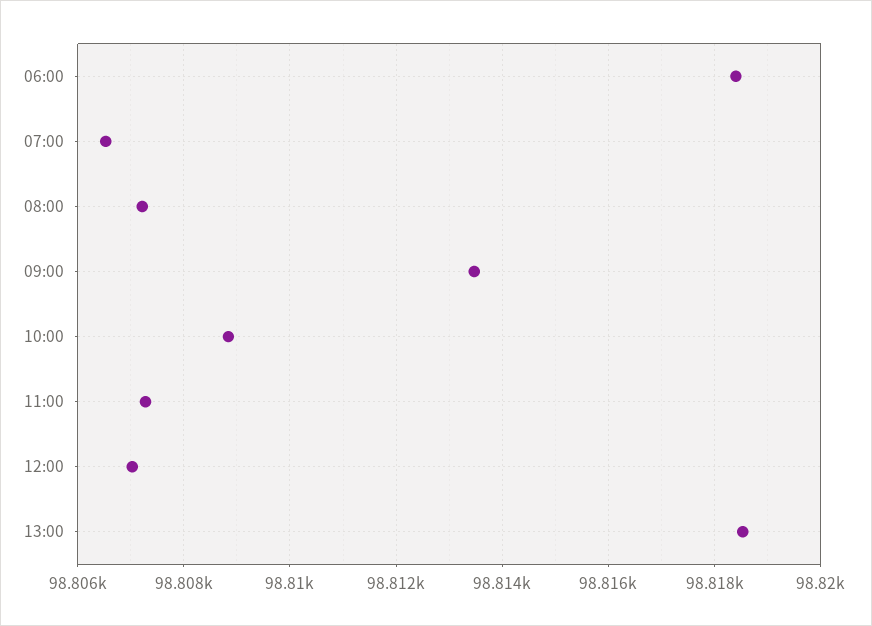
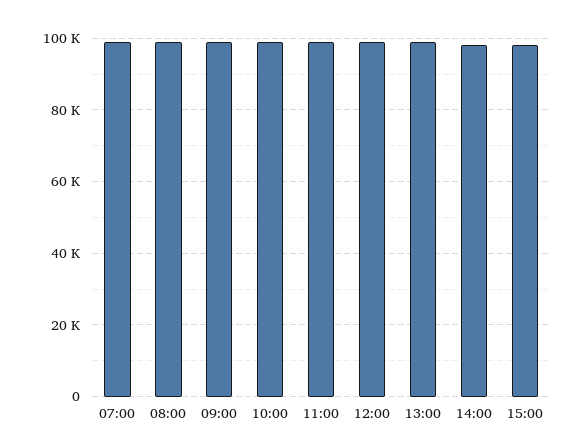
06:00: 98818.4 -> none
14:00: none -> 98000
15:00: none -> 98000

